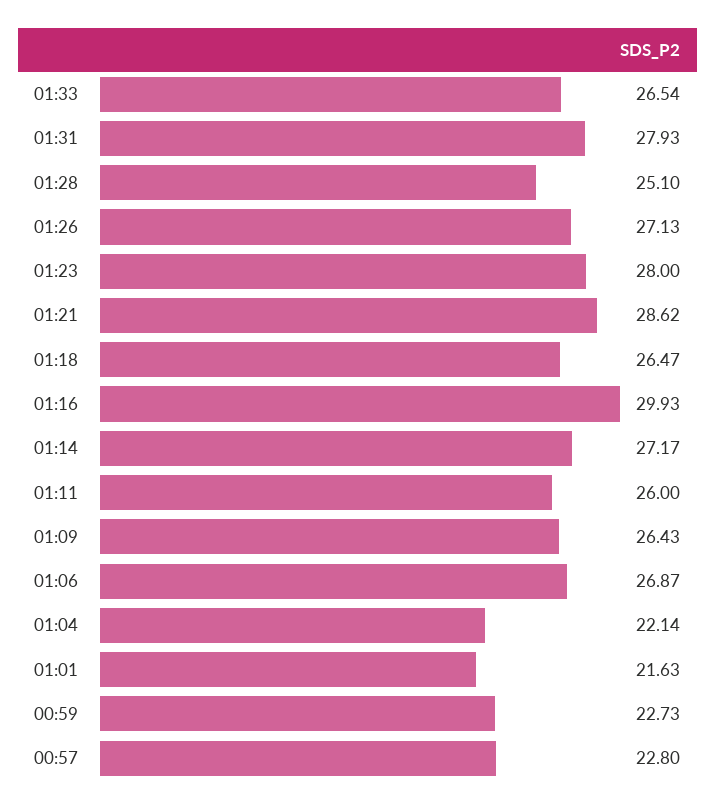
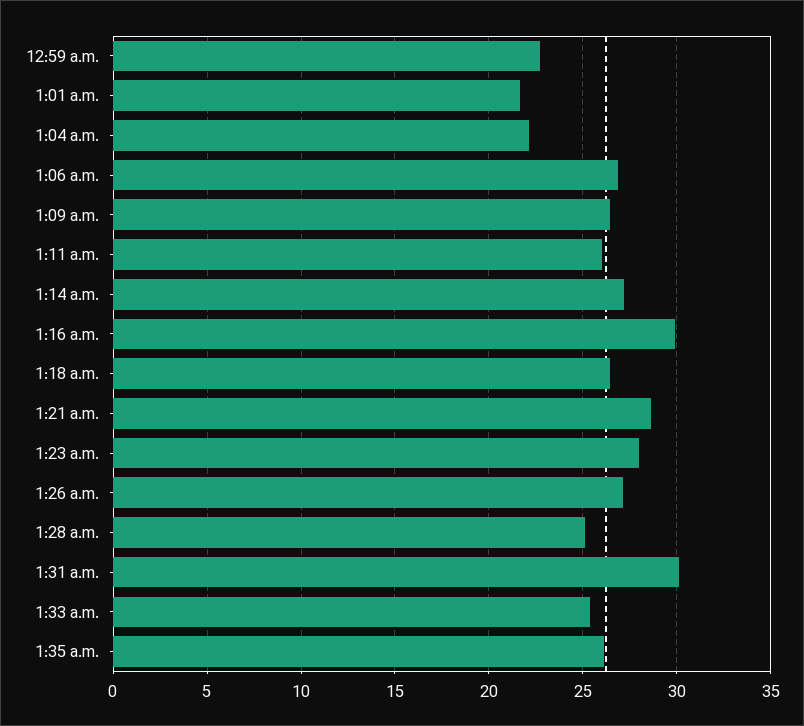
01:33: 26.54 -> 25.5
01:31: 27.93 -> 30
00:57: 22.8 -> none
1:35 a.m.: none -> 26

